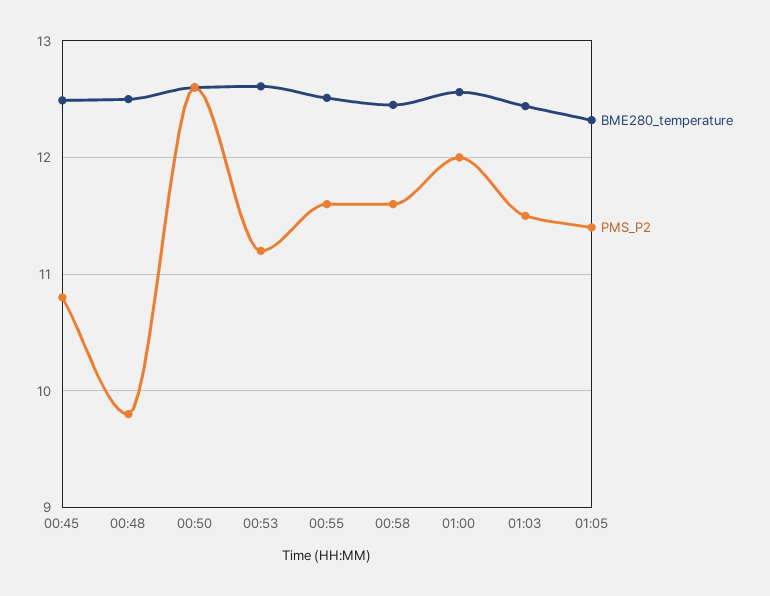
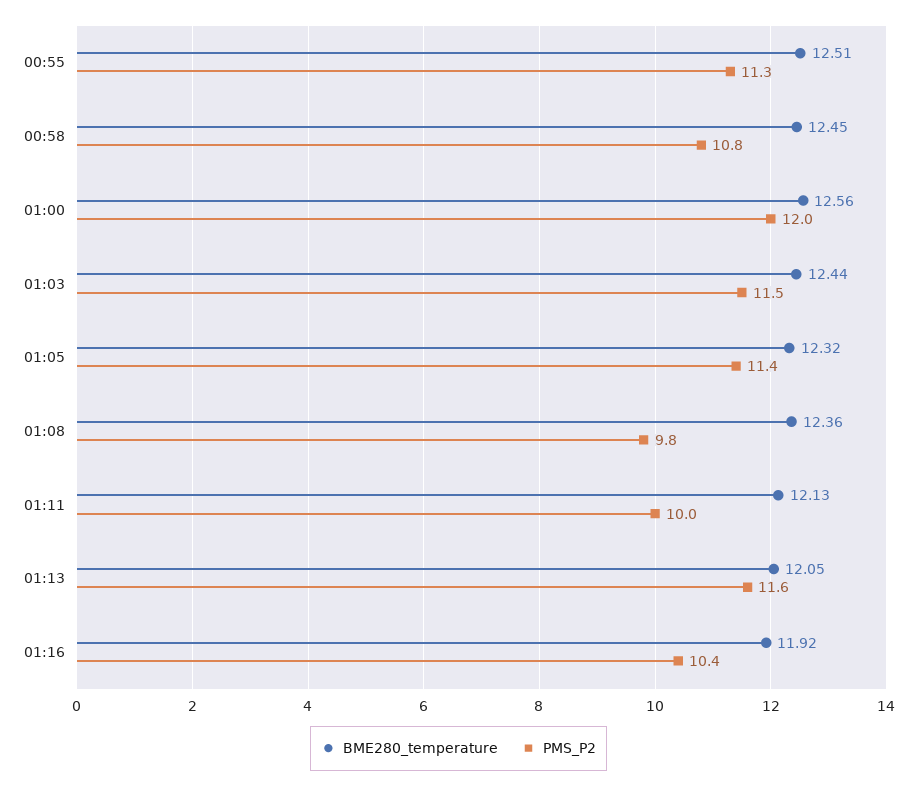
BME280_temperature, 00:45: 12.5 -> none
PMS_P2, 00:45: 10.8 -> none
BME280_temperature, 00:48: 12.5 -> none
PMS_P2, 00:48: 9.8 -> none
BME280_temperature, 00:50: 12.6 -> none
PMS_P2, 00:50: 12.6 -> none
BME280_temperature, 00:53: 12.6 -> none
PMS_P2, 00:53: 11.2 -> none
PMS_P2, 00:55: 11.6 -> 11.3
PMS_P2, 00:58: 11.6 -> 10.8
BME280_temperature, 01:08: none -> 12.36
PMS_P2, 01:08: none -> 9.8
BME280_temperature, 01:11: none -> 12.13
PMS_P2, 01:11: none -> 10
BME280_temperature, 01:13: none -> 12.05
PMS_P2, 01:13: none -> 11.6
BME280_temperature, 01:16: none -> 11.92
PMS_P2, 01:16: none -> 10.4

